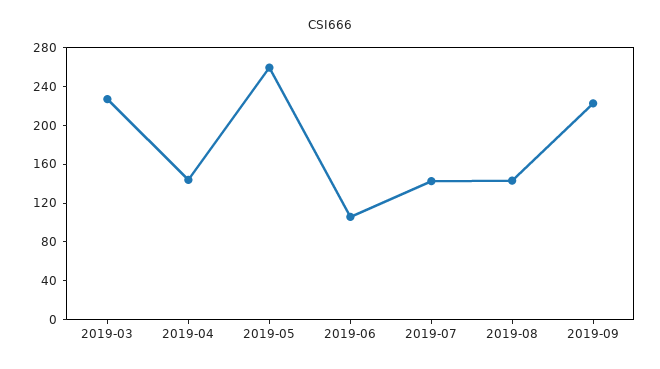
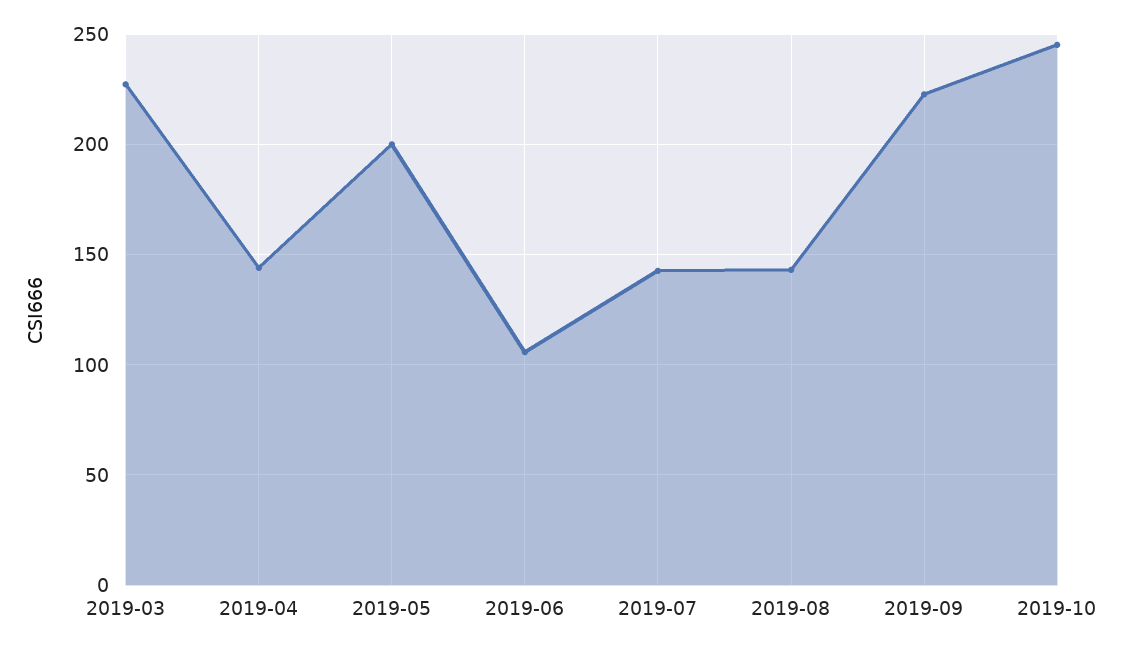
2019-05: 260 -> 200
2019-10: none -> 245

